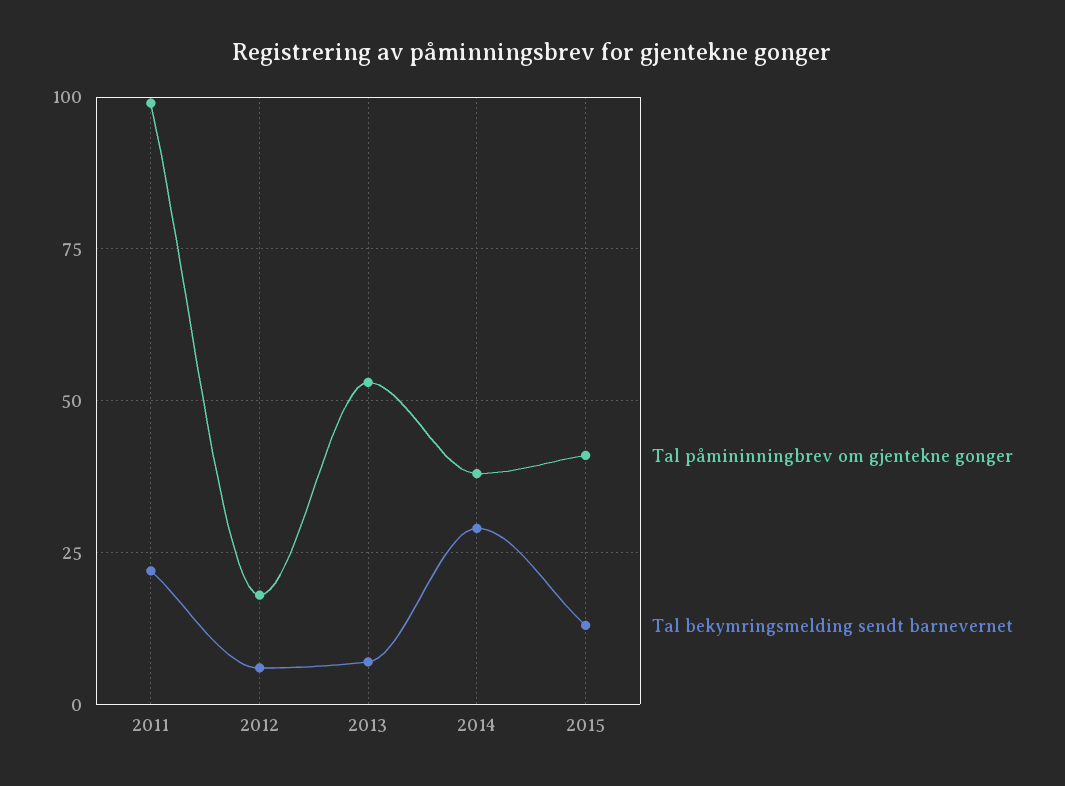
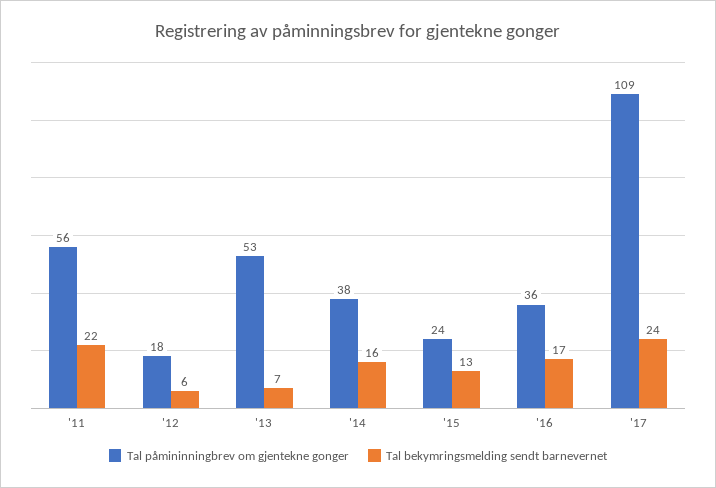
Tal påmininningbrev om gjentekne gonger, 2011: 100 -> 56
Tal bekymringsmelding sendt barnevernet, 2014: 30 -> 16
Tal påmininningbrev om gjentekne gonger, 2015: 40 -> 24
Tal påmininningbrev om gjentekne gonger, '16: none -> 36
Tal bekymringsmelding sendt barnevernet, '16: none -> 17
Tal påmininningbrev om gjentekne gonger, '17: none -> 109
Tal bekymringsmelding sendt barnevernet, '17: none -> 24

